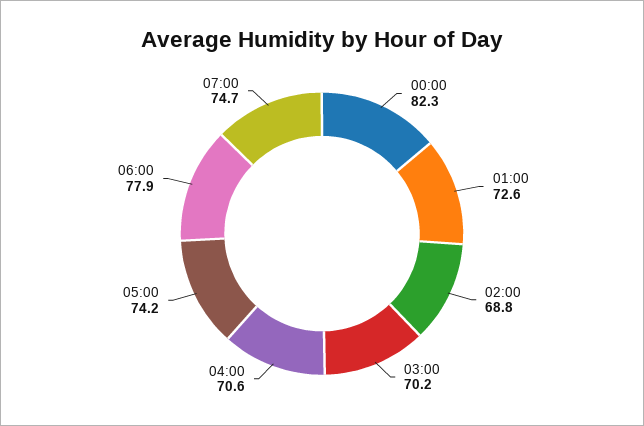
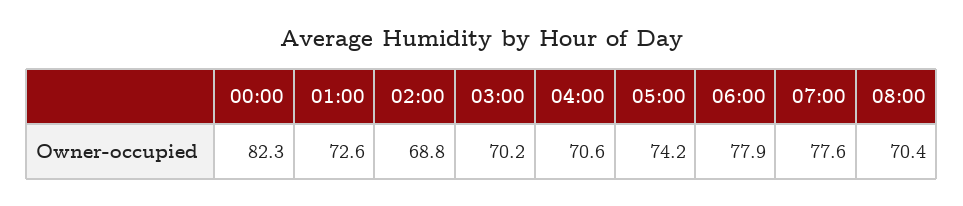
07:00: 74.7 -> 77.6
08:00: none -> 70.4

